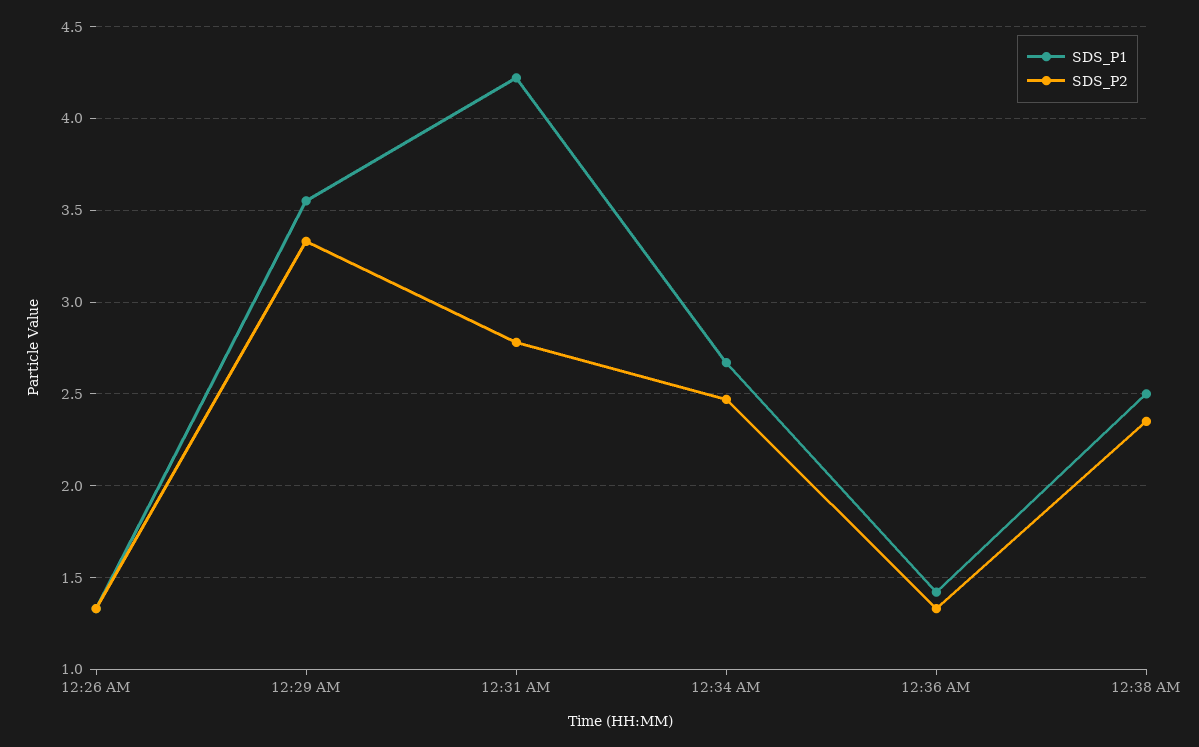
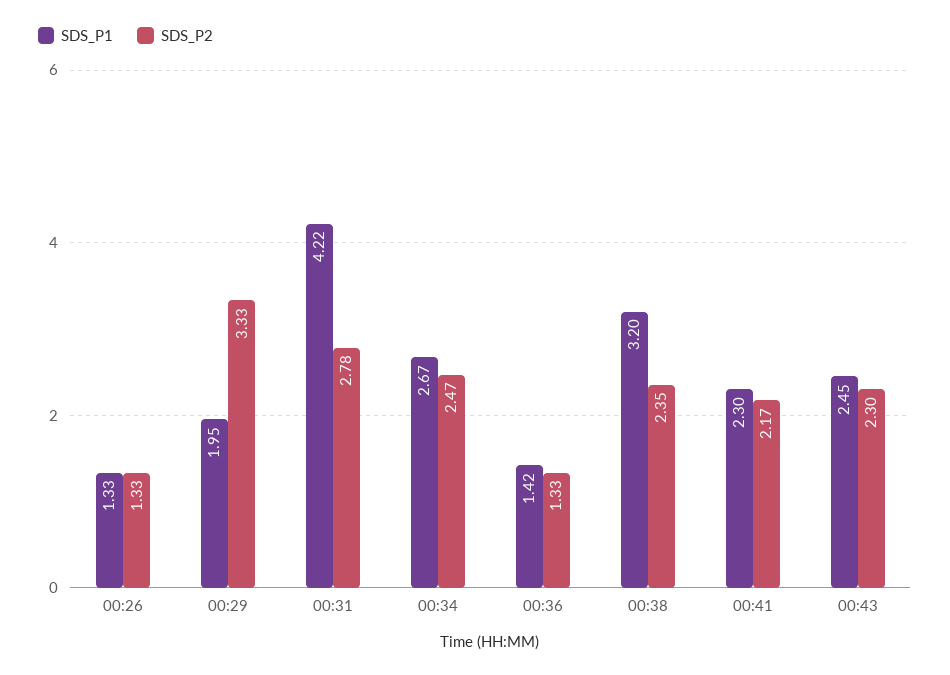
SDS_P1, 12:29 AM: 3.55 -> 1.95
SDS_P1, 12:38 AM: 2.5 -> 3.2
SDS_P1, 00:41: none -> 2.3
SDS_P2, 00:41: none -> 2.17
SDS_P1, 00:43: none -> 2.45
SDS_P2, 00:43: none -> 2.3

